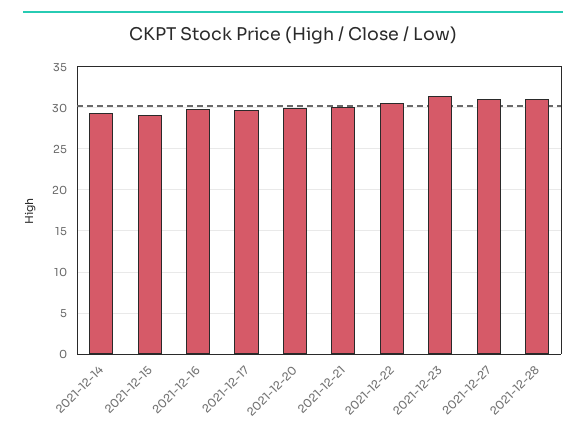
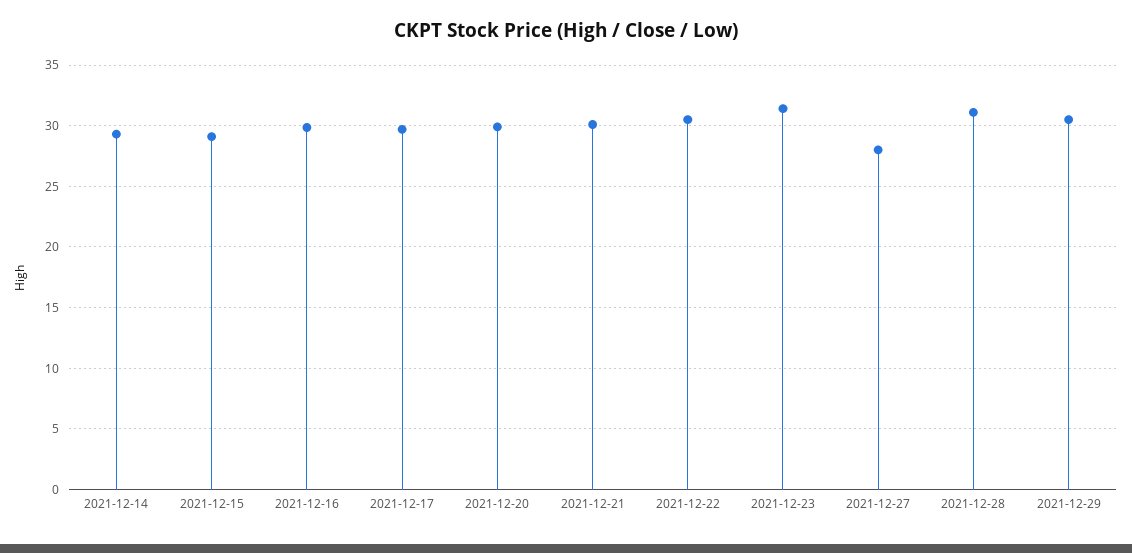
2021-12-27: 31 -> 28
2021-12-29: none -> 30.5

